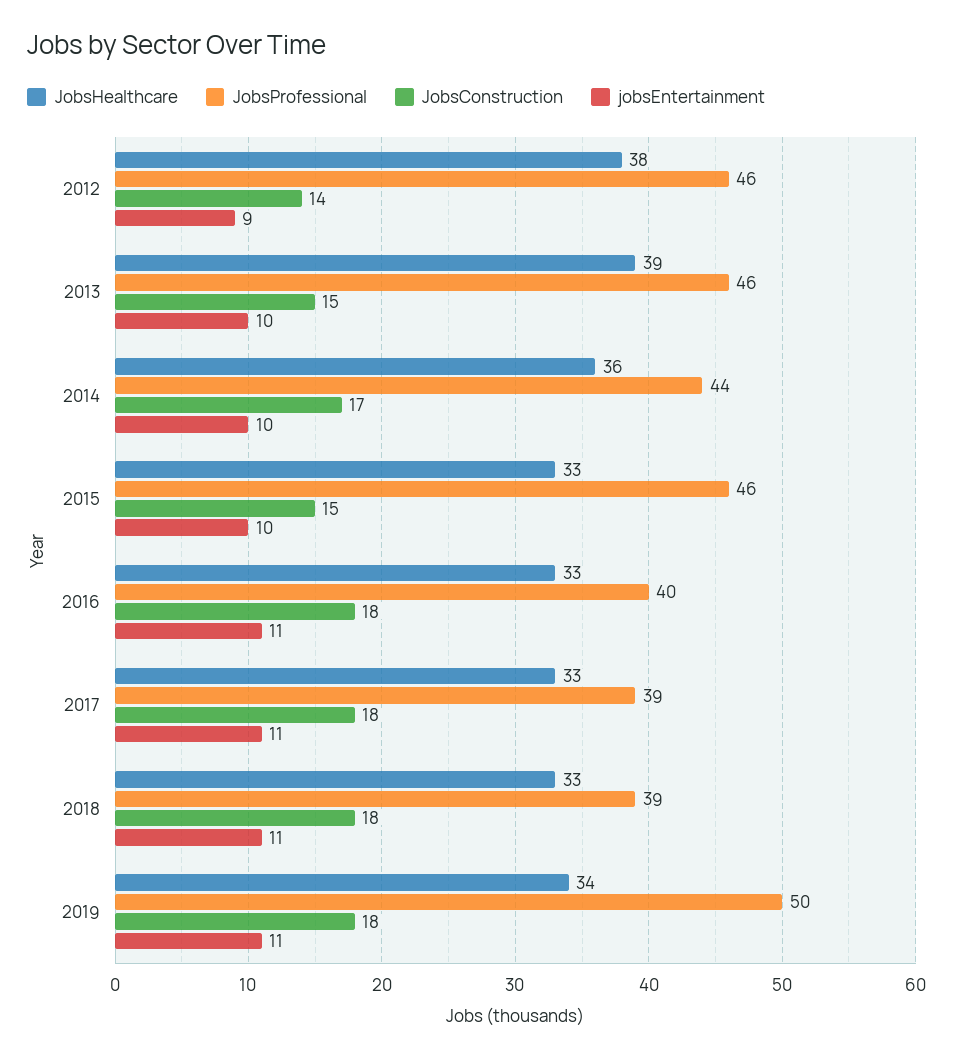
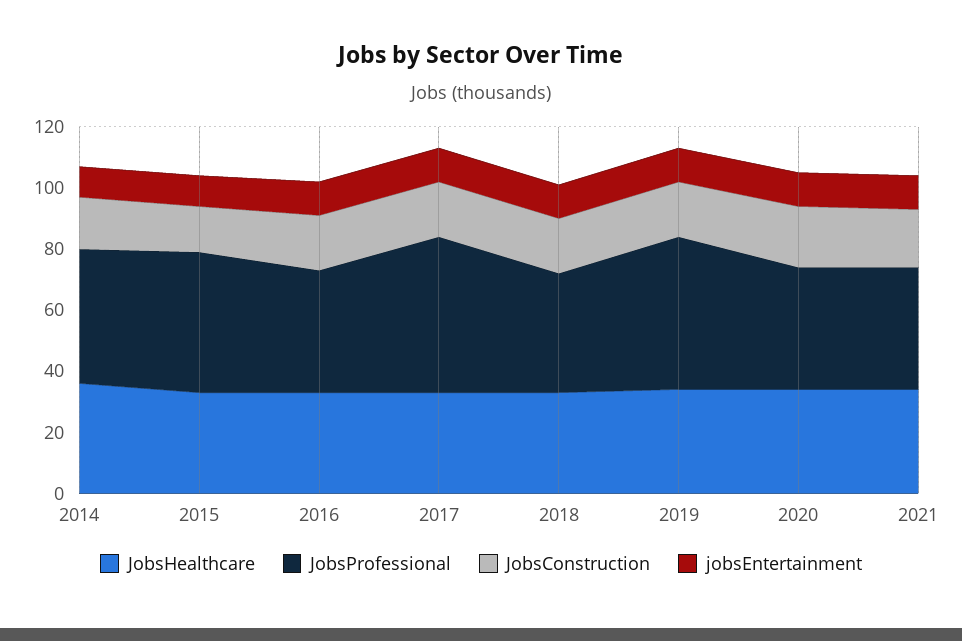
JobsHealthcare, 2012: 38 -> none
JobsProfessional, 2012: 46 -> none
JobsConstruction, 2012: 14 -> none
jobsEntertainment, 2012: 9 -> none
JobsHealthcare, 2013: 39 -> none
JobsProfessional, 2013: 46 -> none
JobsConstruction, 2013: 15 -> none
jobsEntertainment, 2013: 10 -> none
JobsProfessional, 2017: 39 -> 50
JobsHealthcare, 2020: none -> 35
JobsProfessional, 2020: none -> 40
JobsConstruction, 2020: none -> 20
jobsEntertainment, 2020: none -> 10
JobsHealthcare, 2021: none -> 35
JobsProfessional, 2021: none -> 40
JobsConstruction, 2021: none -> 20
jobsEntertainment, 2021: none -> 10

